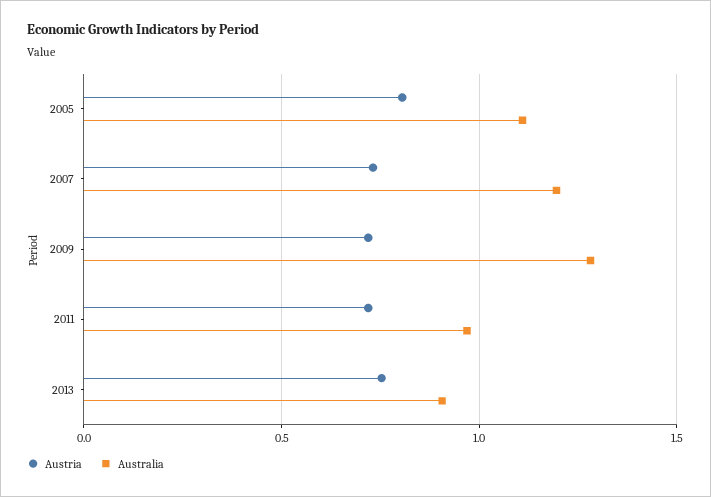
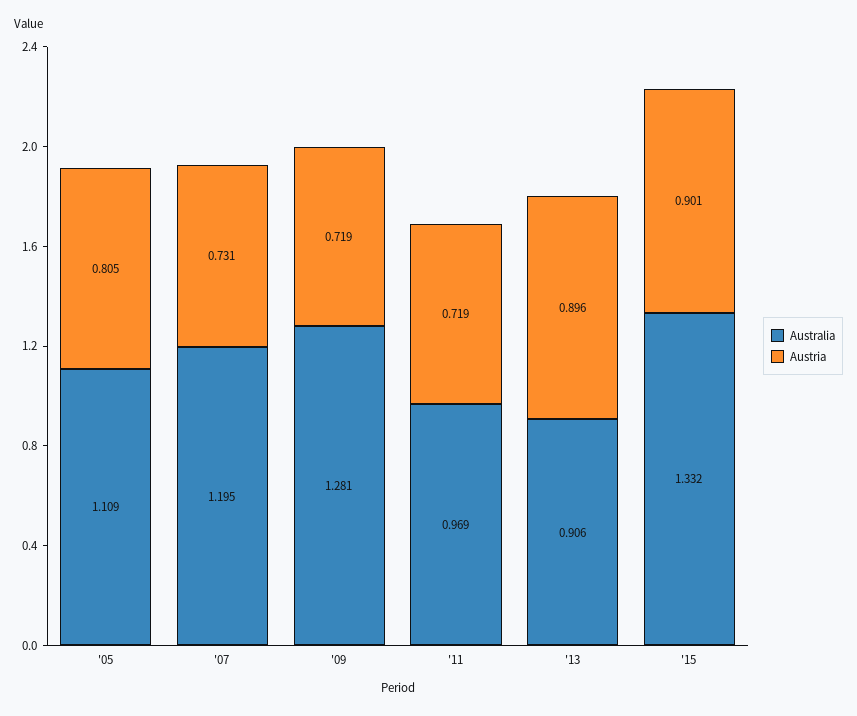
Austria, 2013: 0.75 -> 0.896
Australia, '15: none -> 1.332
Austria, '15: none -> 0.901

